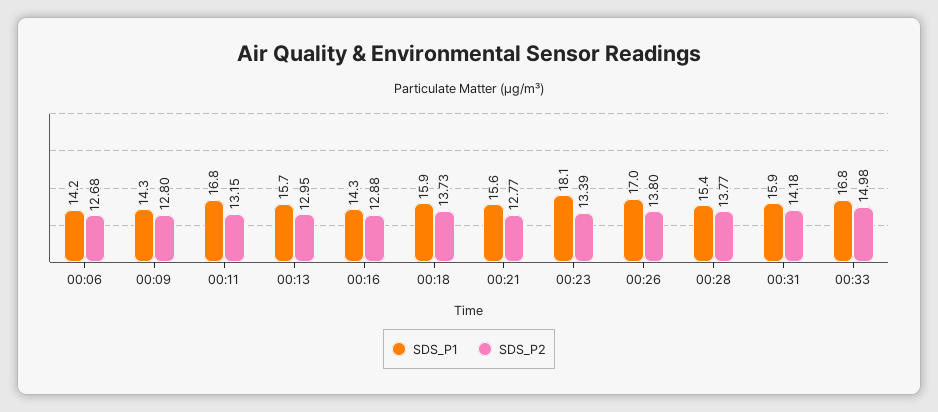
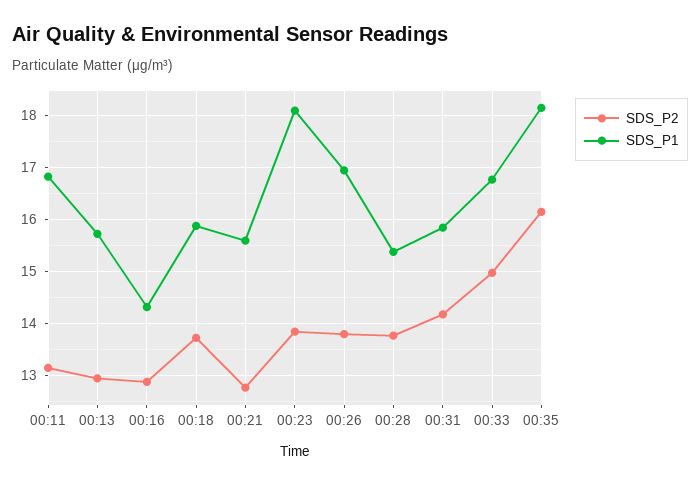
SDS_P1, 00:06: 14.2 -> none
SDS_P2, 00:06: 12.68 -> none
SDS_P1, 00:09: 14.3 -> none
SDS_P2, 00:09: 12.8 -> none
SDS_P2, 00:23: 13.39 -> 13.8
SDS_P2, 00:35: none -> 16.2
SDS_P1, 00:35: none -> 18.2

